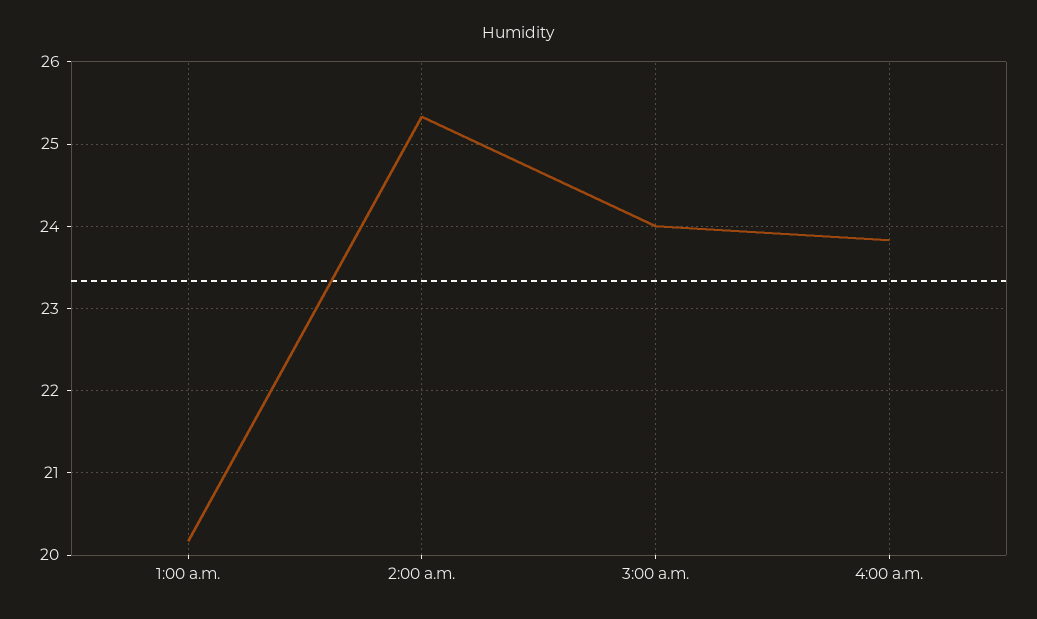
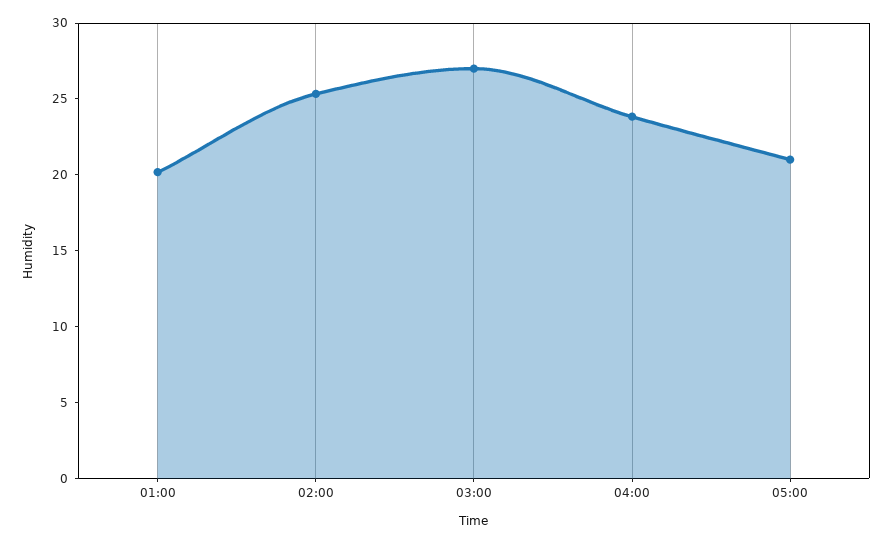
3:00 a.m.: 24 -> 27
05:00: none -> 21

